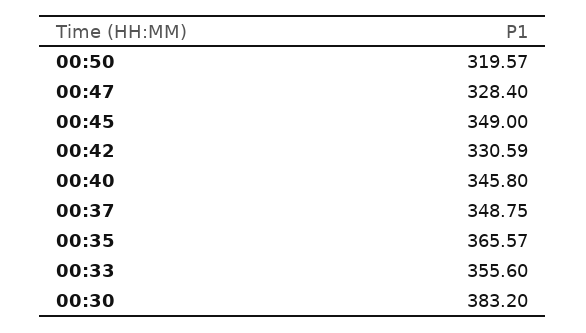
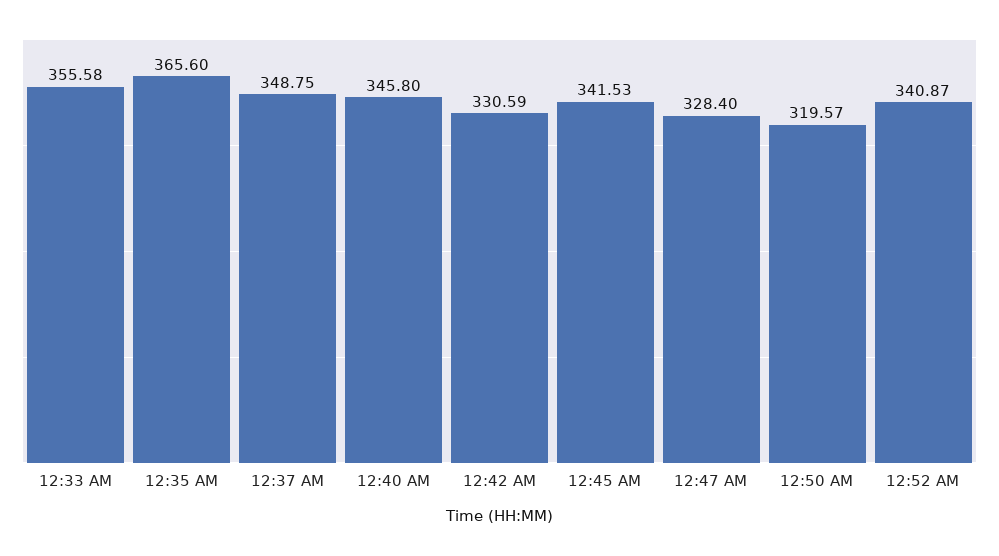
00:45: 349 -> 341.53
00:35: 365.57 -> 365.6
00:33: 355.6 -> 355.58
00:30: 383.2 -> none
12:52 AM: none -> 340.87

